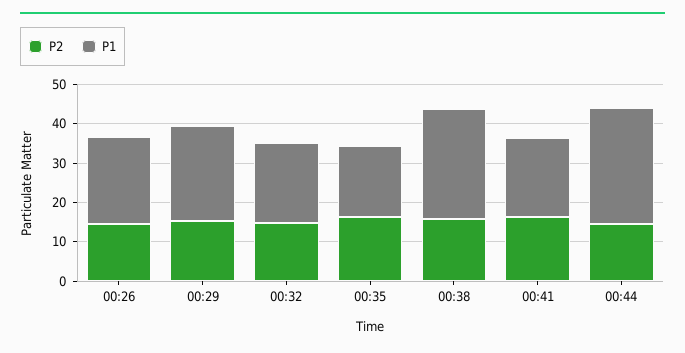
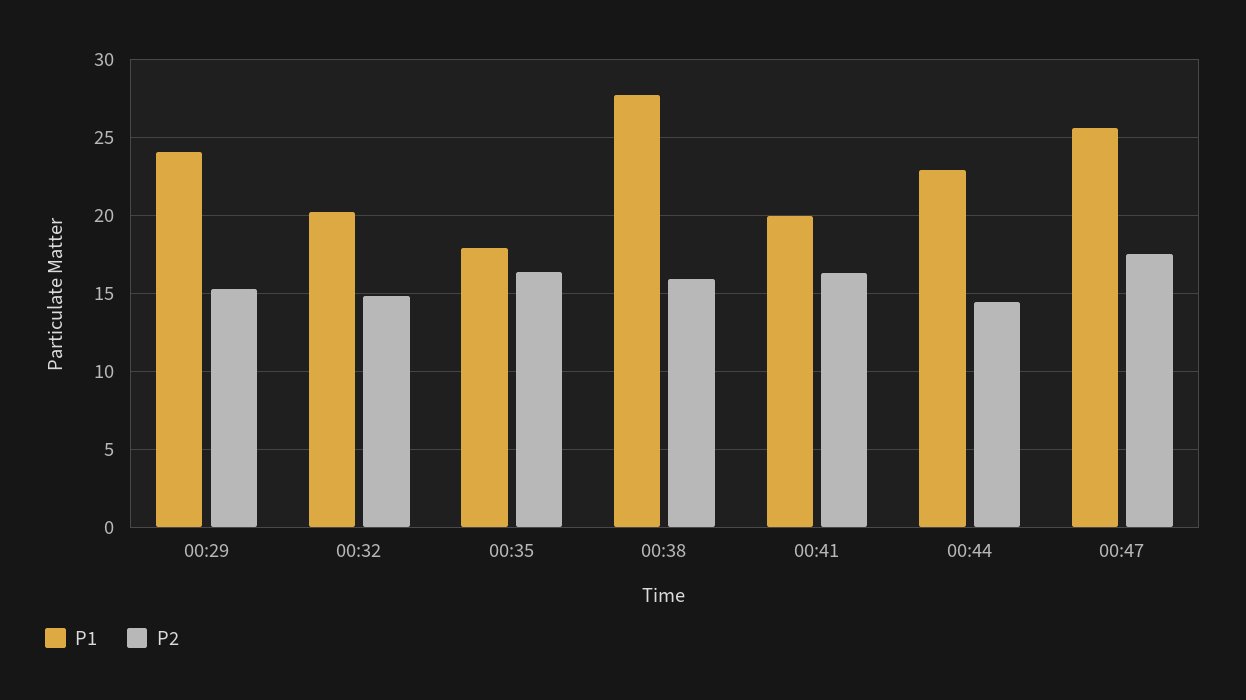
P2, 00:26: 15 -> none
P1, 00:26: 22.5 -> none
P1, 00:44: 30 -> 23
P1, 00:47: none -> 25.5
P2, 00:47: none -> 17.5

